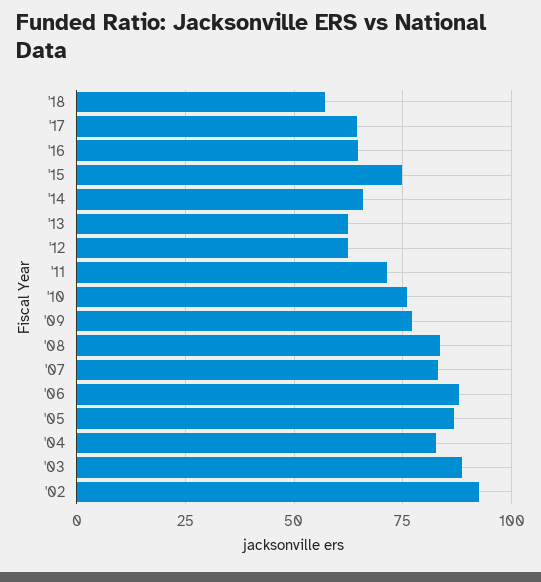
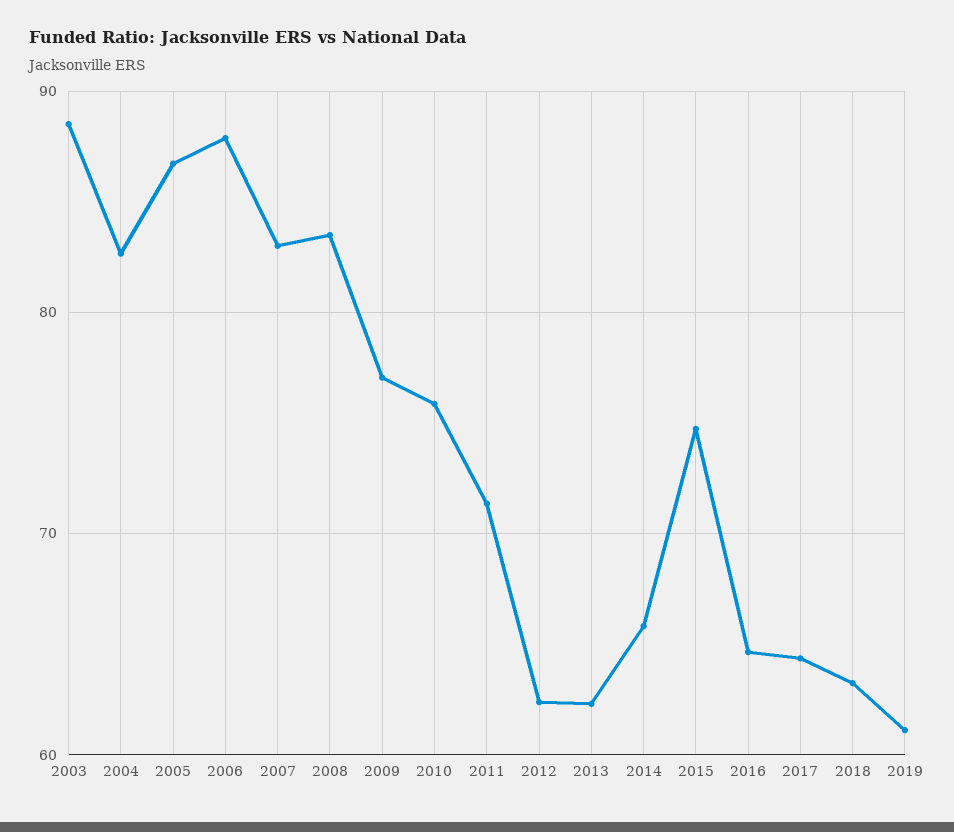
'18: 57.5 -> 63
'02: 92.5 -> none
2019: none -> 61

